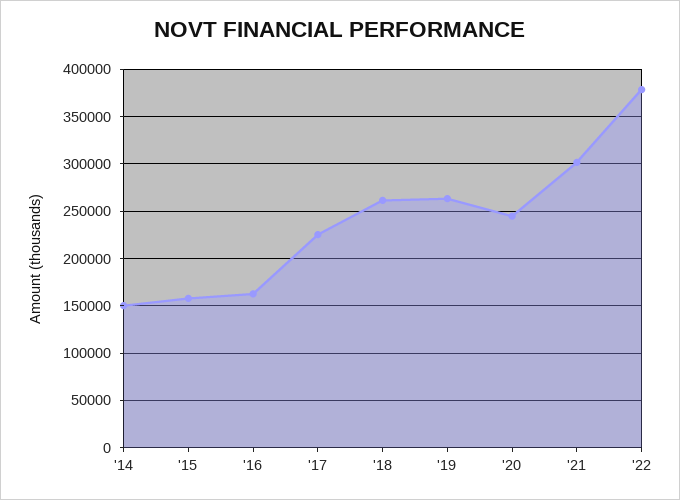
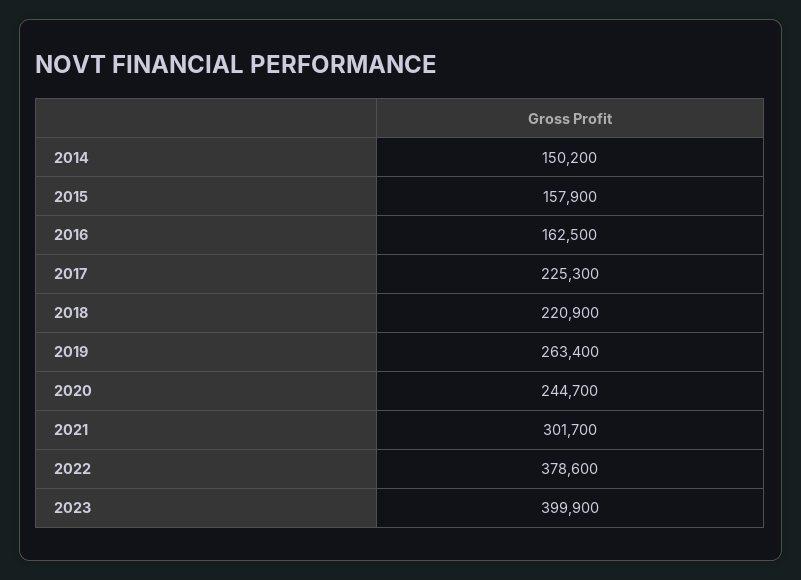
'18: 260000 -> 220900
2023: none -> 399900

